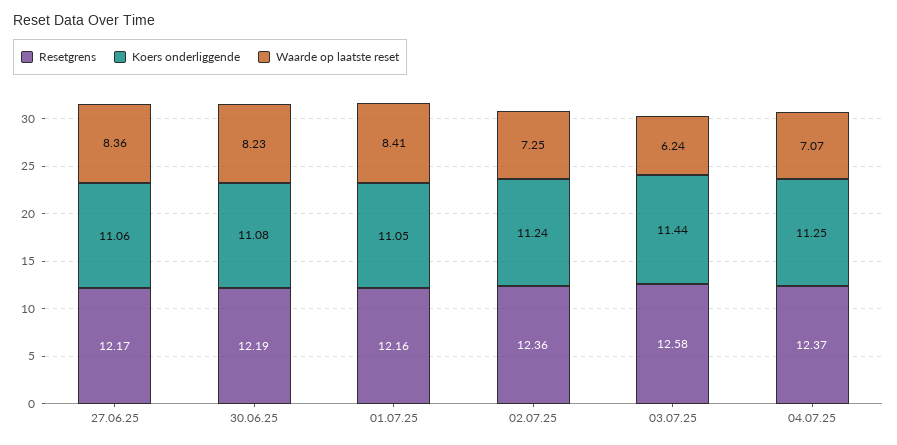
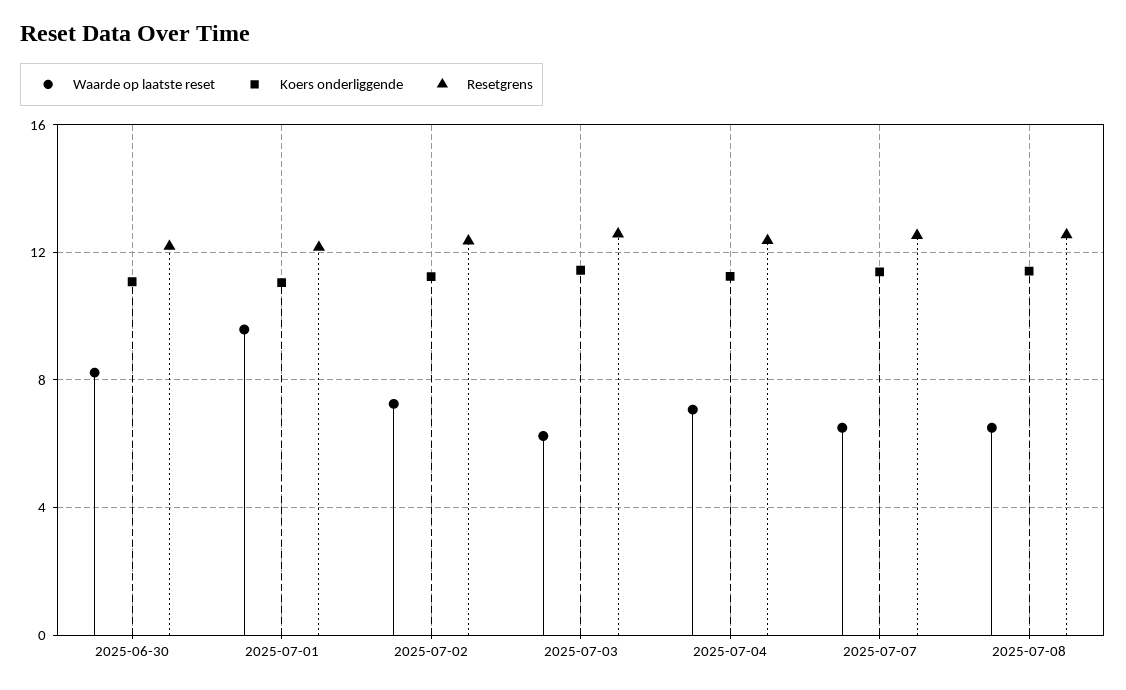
Resetgrens, 27.06.25: 12.17 -> none
Koers onderliggende, 27.06.25: 11.06 -> none
Waarde op laatste reset, 27.06.25: 8.36 -> none
Waarde op laatste reset, 01.07.25: 8.41 -> 9.5
Waarde op laatste reset, 2025-07-07: none -> 6.5
Koers onderliggende, 2025-07-07: none -> 11.5
Resetgrens, 2025-07-07: none -> 12.5
Waarde op laatste reset, 2025-07-08: none -> 6.5
Koers onderliggende, 2025-07-08: none -> 11.5
Resetgrens, 2025-07-08: none -> 12.5

